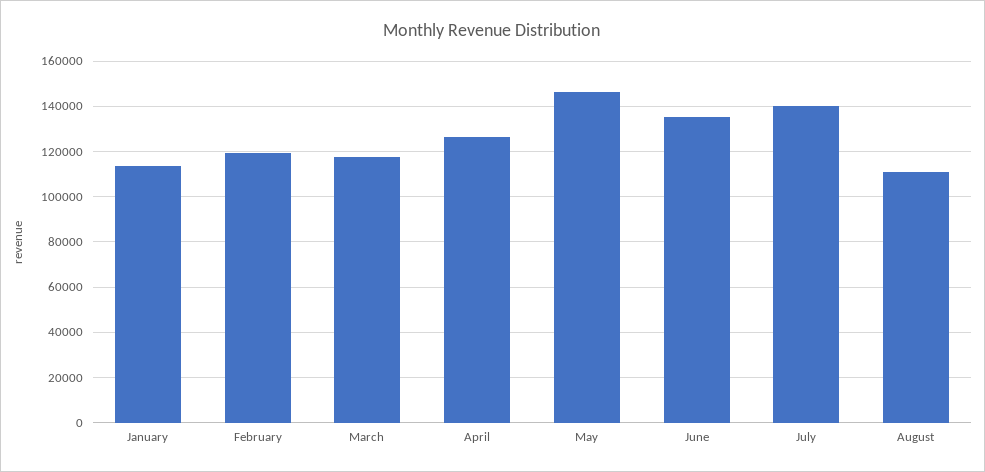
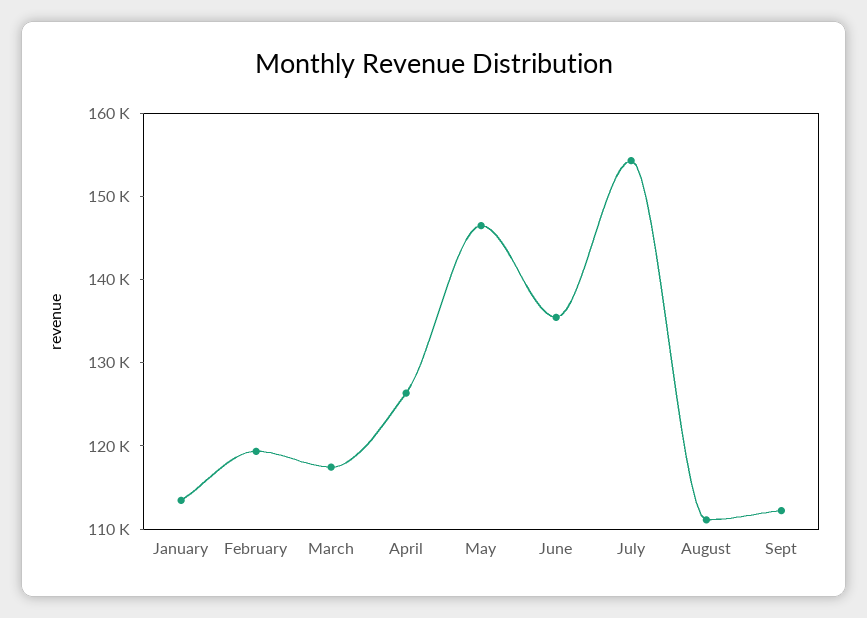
July: 140000 -> 154000
Sept: none -> 112000

